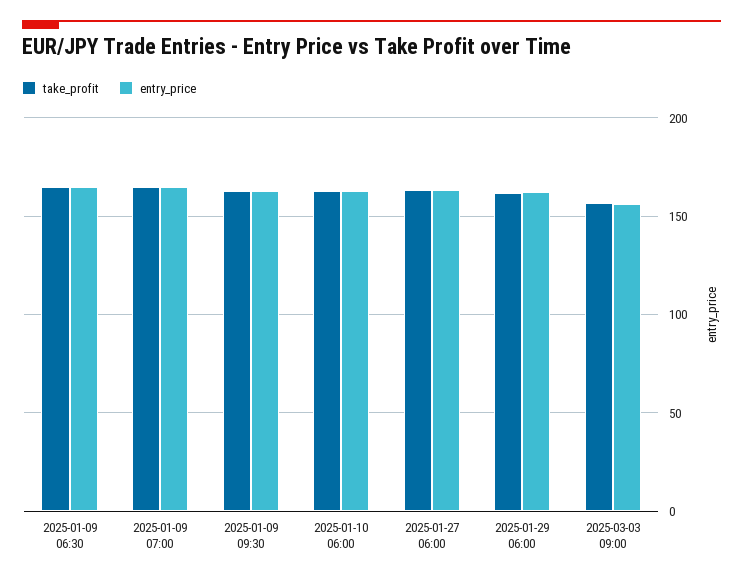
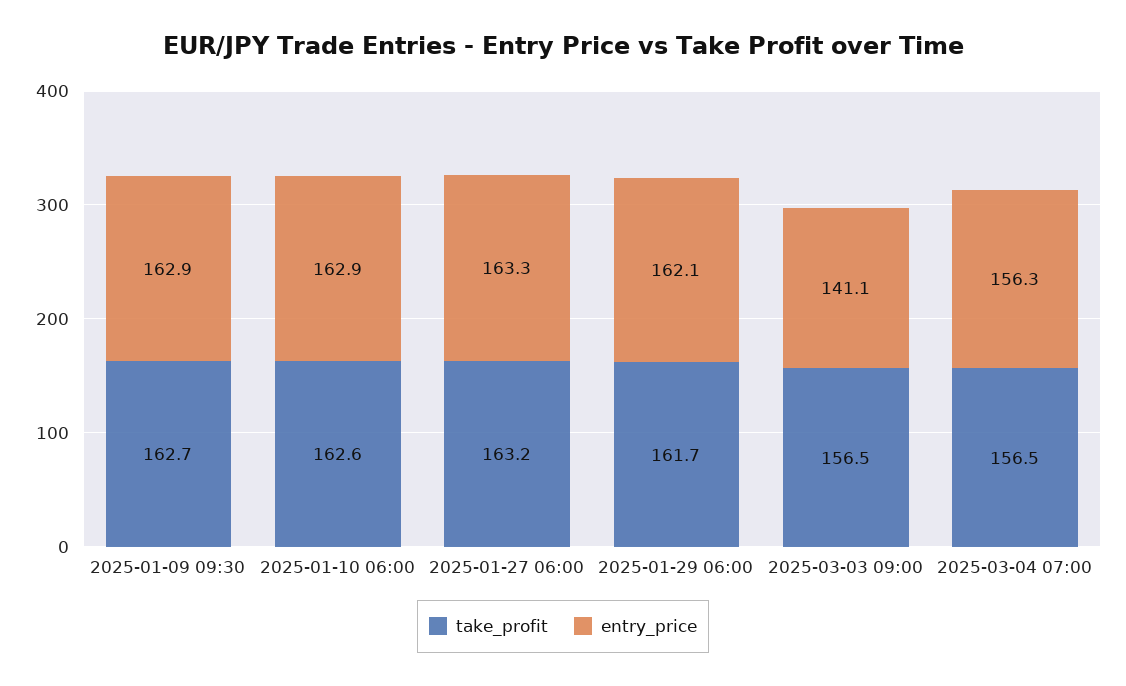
take_profit, 2025-01-09 06:30: 165 -> none
entry_price, 2025-01-09 06:30: 165 -> none
take_profit, 2025-01-09 07:00: 165 -> none
entry_price, 2025-01-09 07:00: 165 -> none
entry_price, 2025-03-03 09:00: 155 -> 141.1
take_profit, 2025-03-04 07:00: none -> 156.5
entry_price, 2025-03-04 07:00: none -> 156.3

